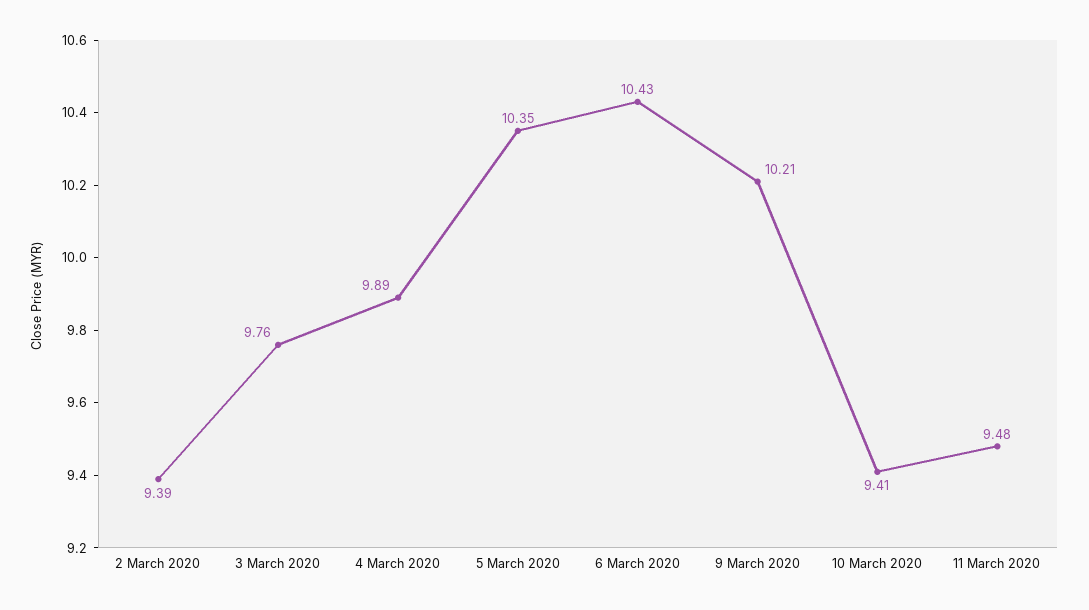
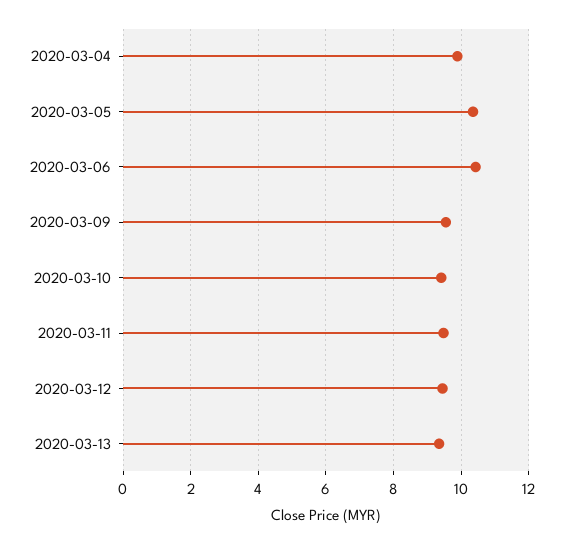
2 March 2020: 9.39 -> none
3 March 2020: 9.76 -> none
9 March 2020: 10.21 -> 9.6
2020-03-12: none -> 9.4
2020-03-13: none -> 9.4

